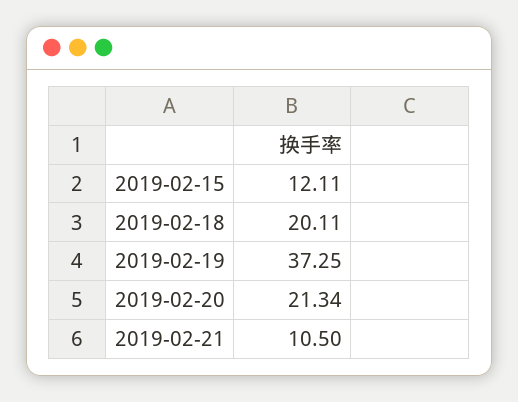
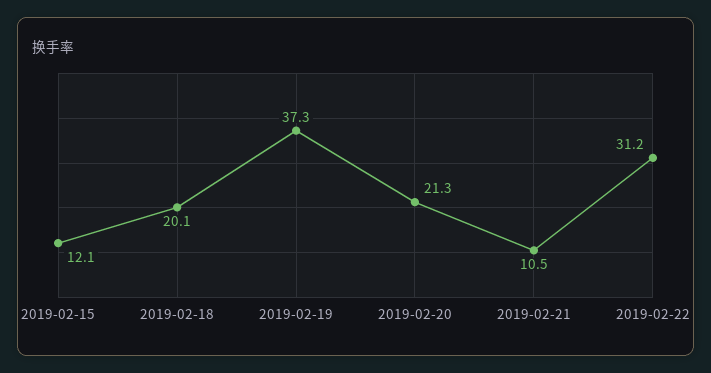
2019-02-22: none -> 31.2

